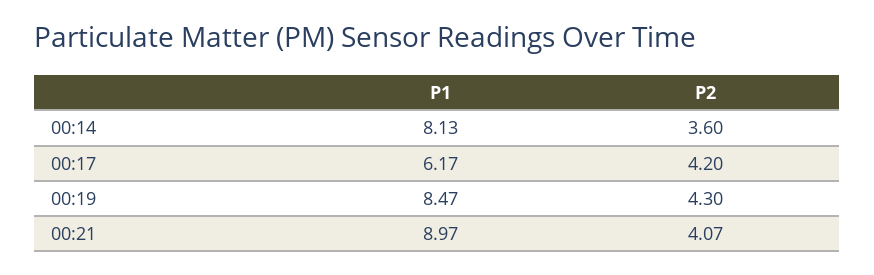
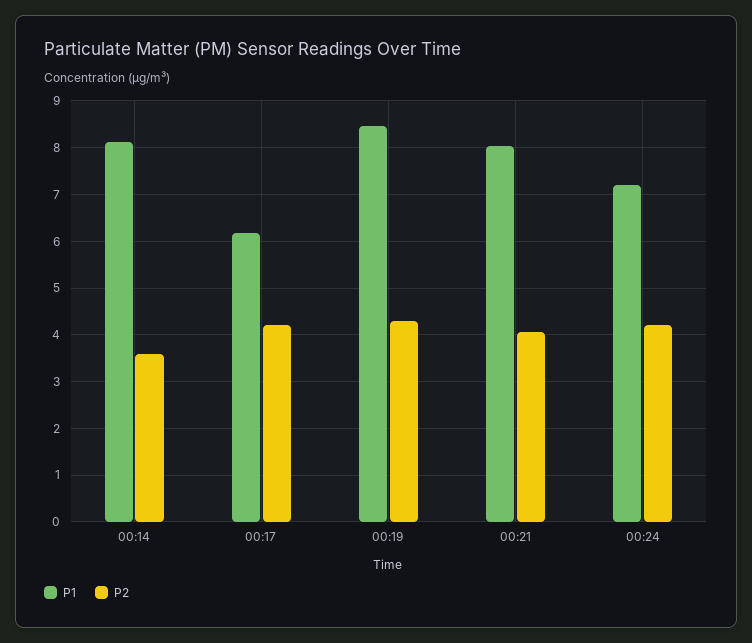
P1, 00:21: 8.97 -> 8
P1, 00:24: none -> 7.2
P2, 00:24: none -> 4.2

